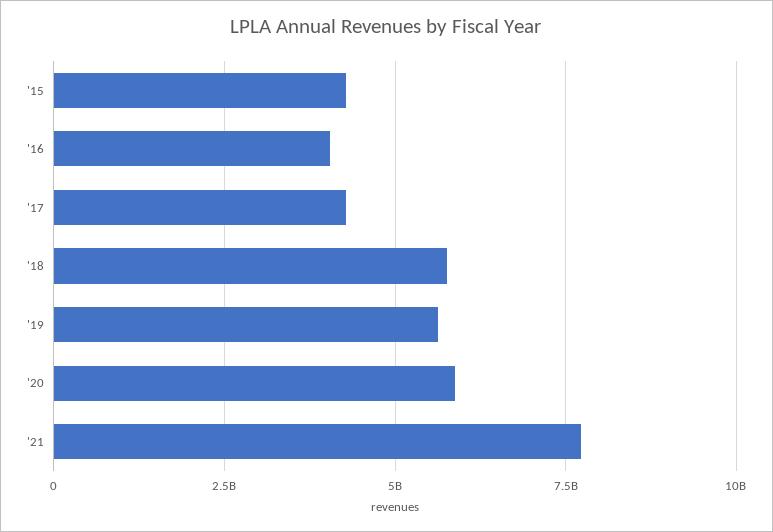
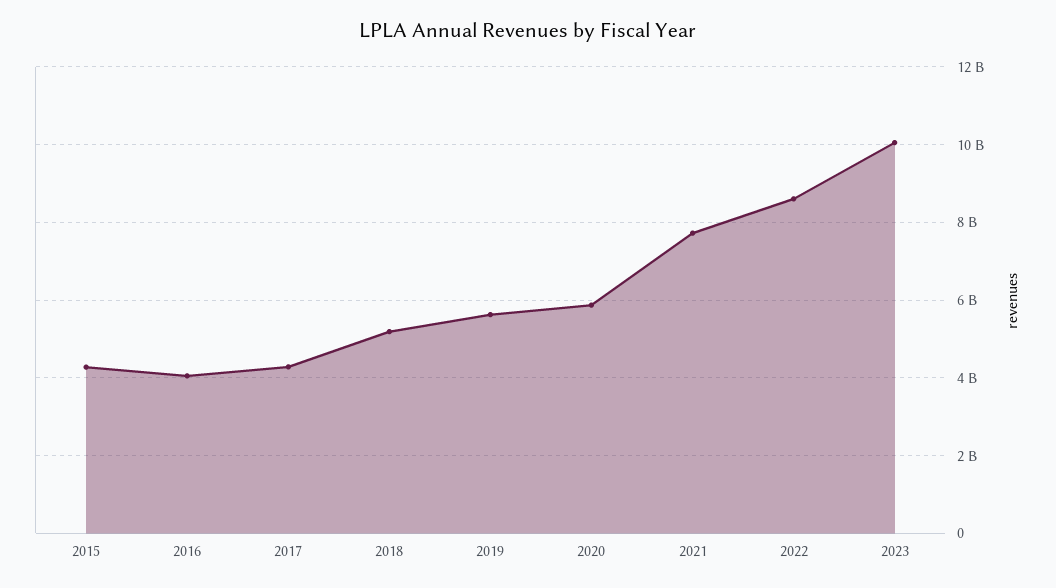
'18: 5750000000 -> 5200000000
2022: none -> 8600000000
2023: none -> 10000000000

